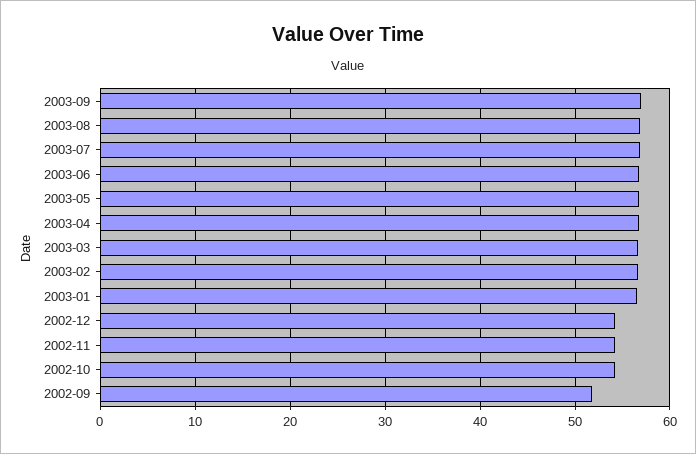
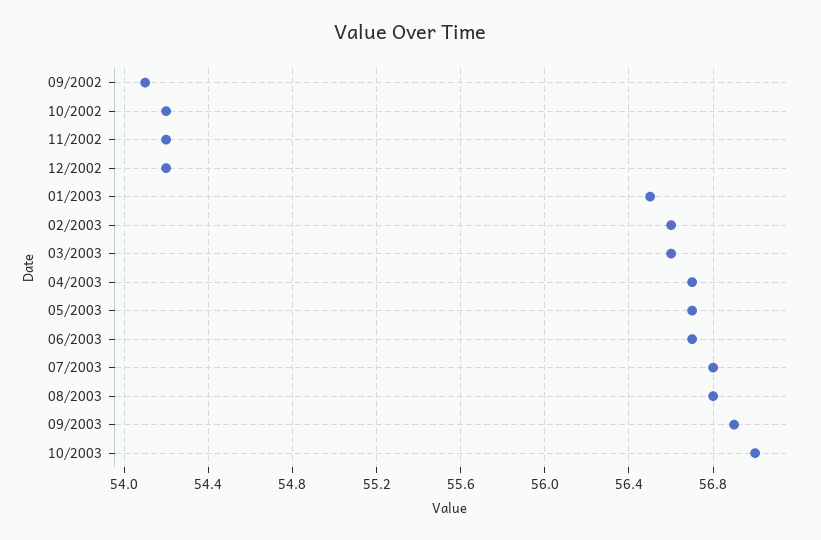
2002-09: 52 -> 54.1
10/2003: none -> 57

